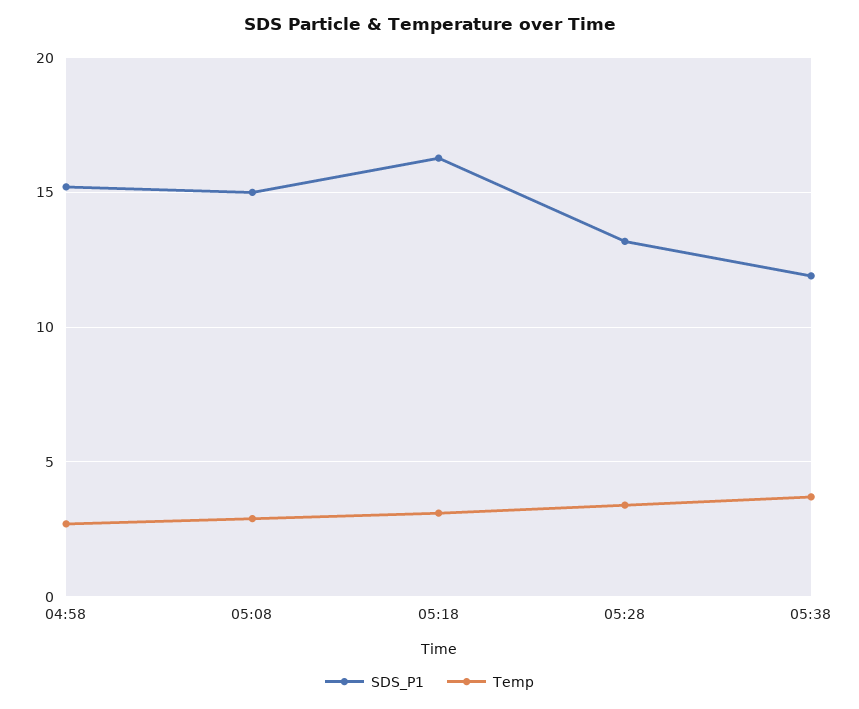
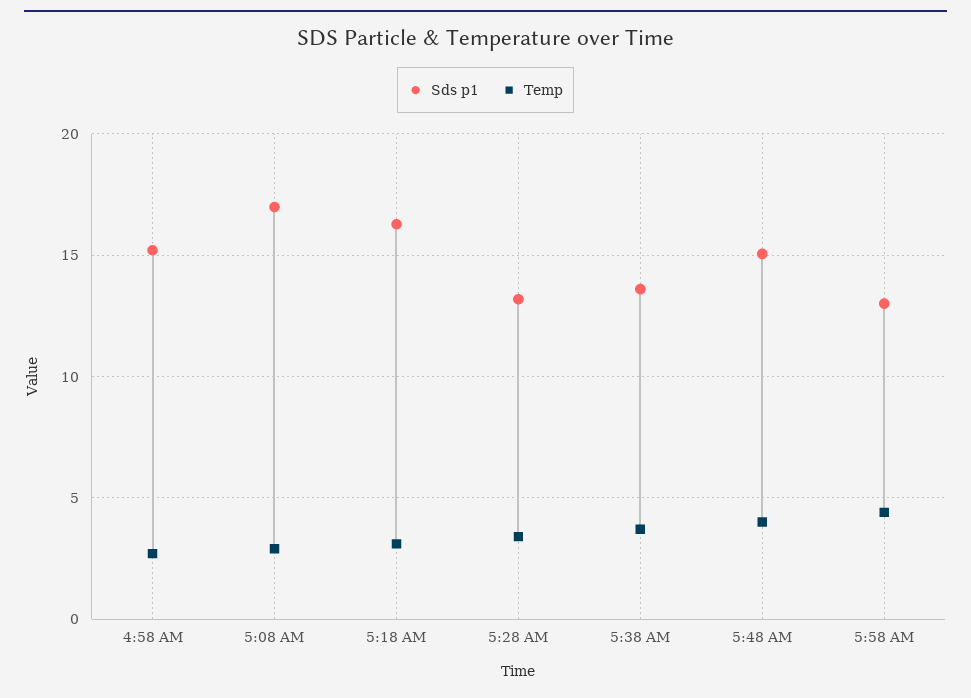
SDS_P1, 05:08: 15 -> 17
SDS_P1, 05:38: 12 -> 13.5
SDS_P1, 5:48 AM: none -> 15
Temp, 5:48 AM: none -> 4
SDS_P1, 5:58 AM: none -> 13
Temp, 5:58 AM: none -> 4.5

